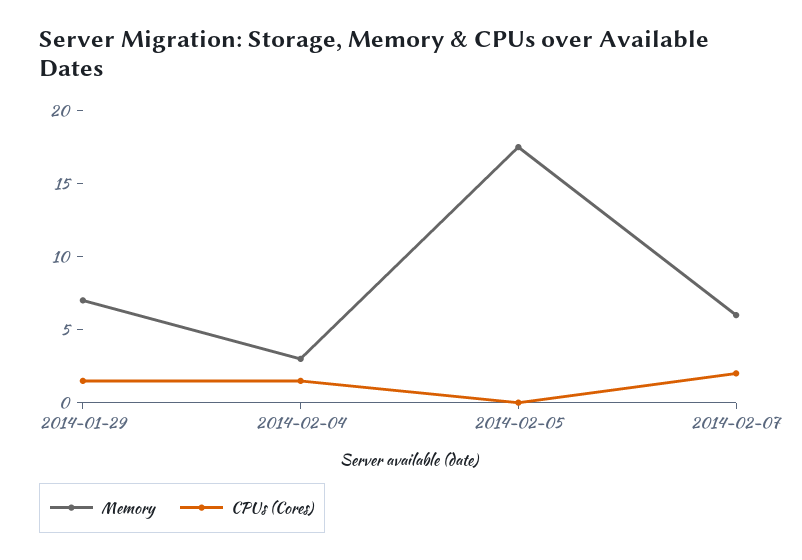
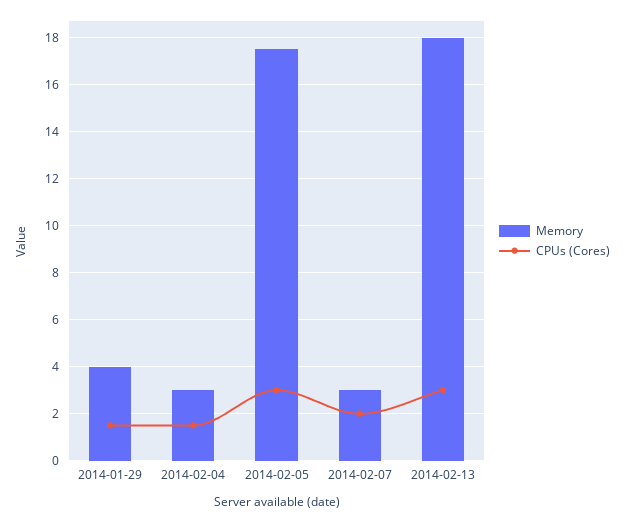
Memory, 2014-01-29: 7 -> 4
CPUs (Cores), 2014-02-05: 0 -> 3
Memory, 2014-02-07: 6 -> 3
Memory, 2014-02-13: none -> 18
CPUs (Cores), 2014-02-13: none -> 3

